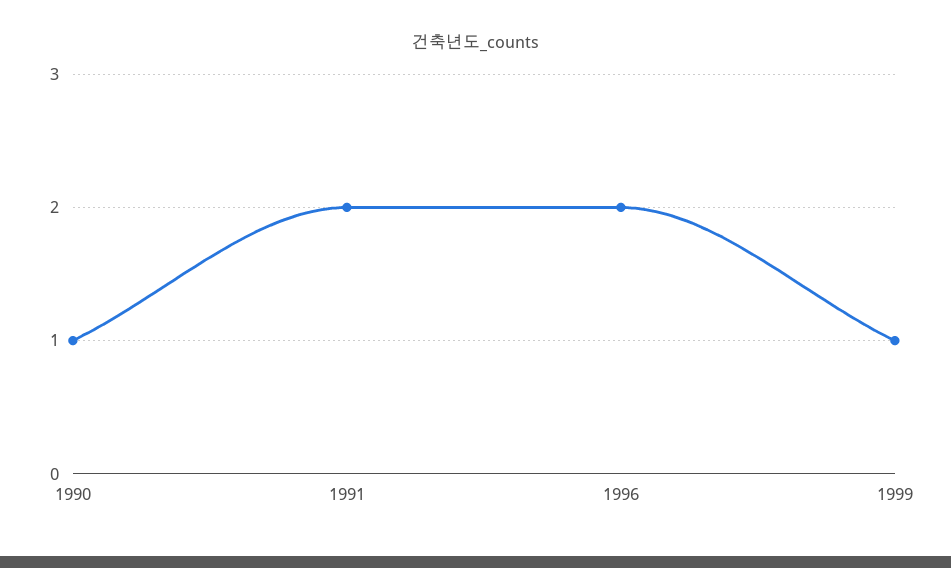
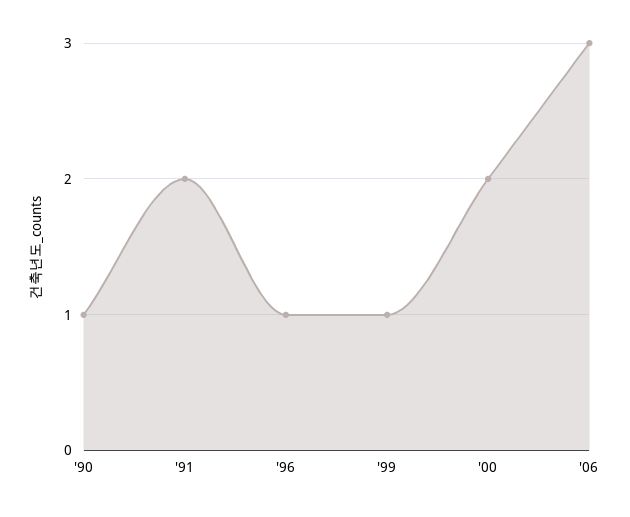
1996: 2 -> 1
'00: none -> 2
'06: none -> 3

